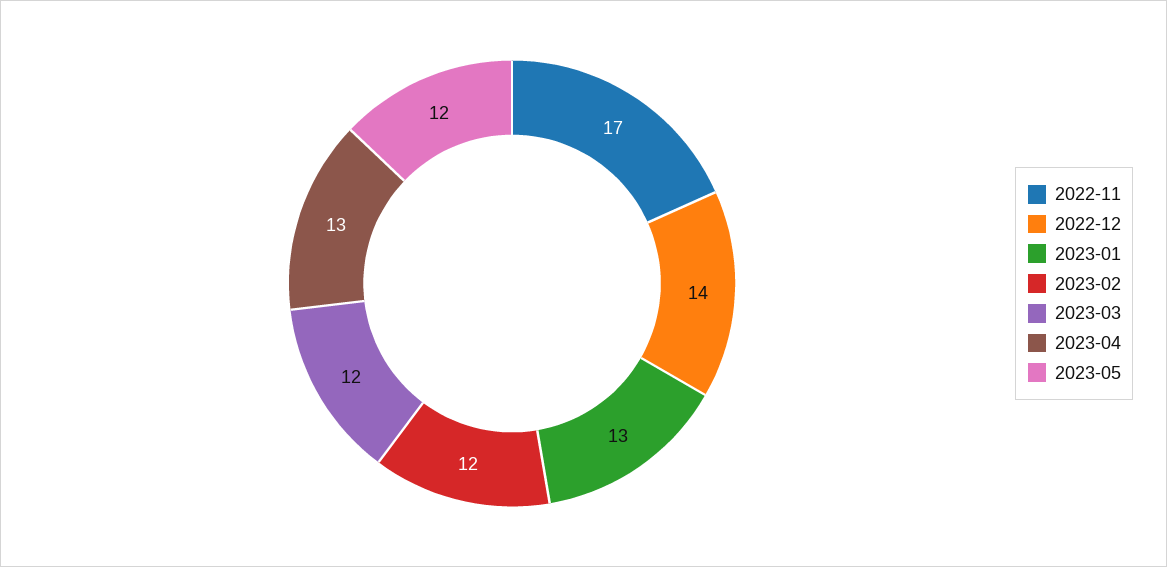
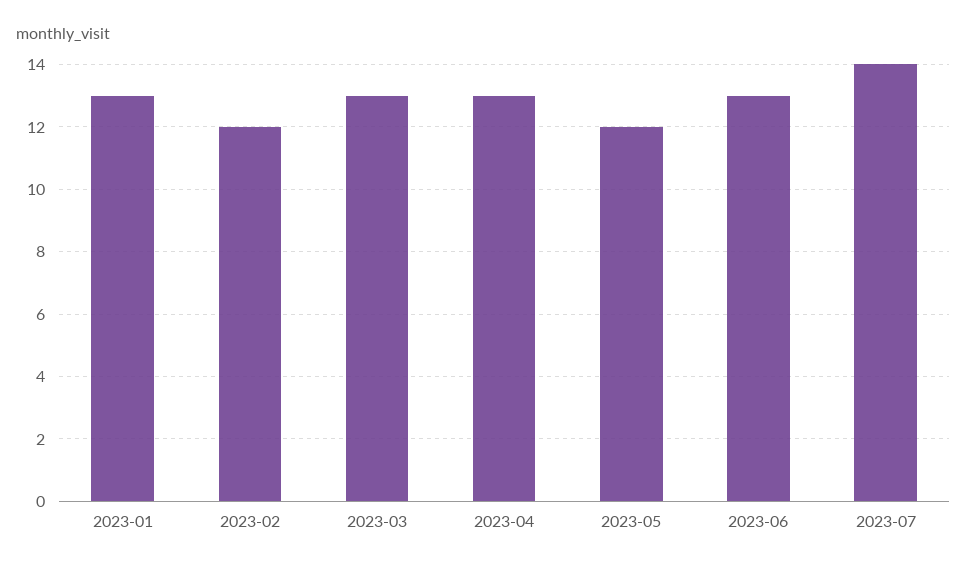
2022-11: 17 -> none
2022-12: 14 -> none
2023-03: 12 -> 13
2023-06: none -> 13
2023-07: none -> 14

